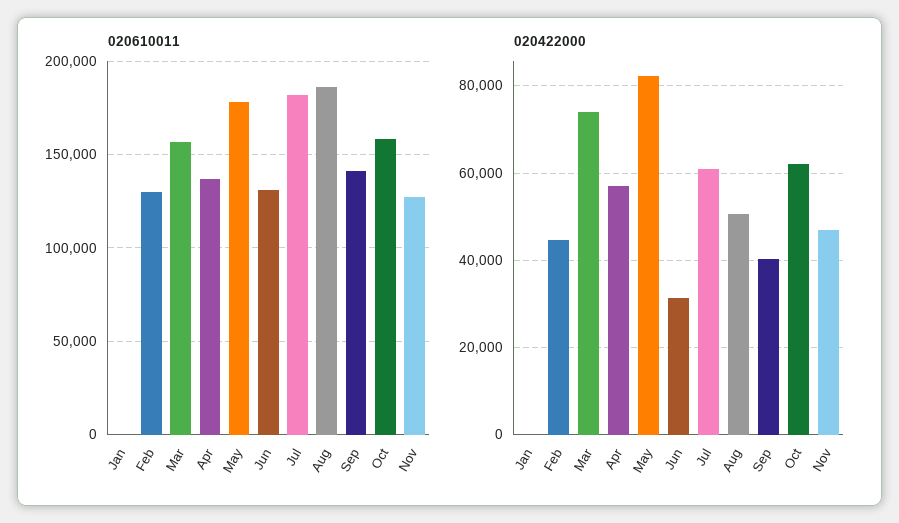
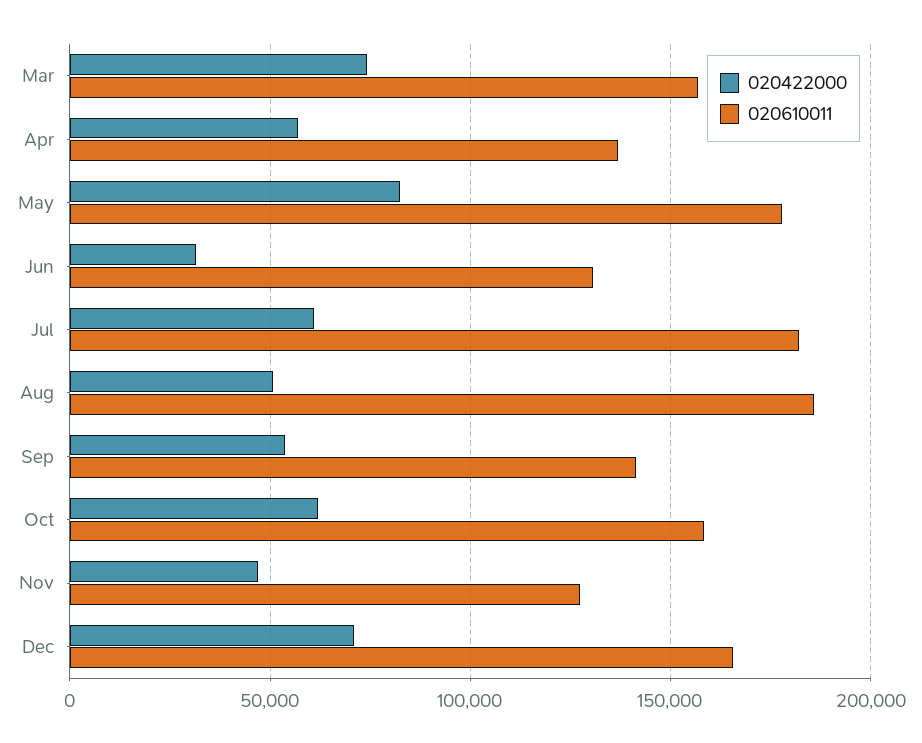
020610011, Jan: 0 -> none
020610011, Feb: 130000 -> none
020422000, Jan: 0 -> none
020422000, Feb: 44000 -> none
020422000, Sep: 40000 -> 55000
020422000, Dec: none -> 70000
020610011, Dec: none -> 165000

